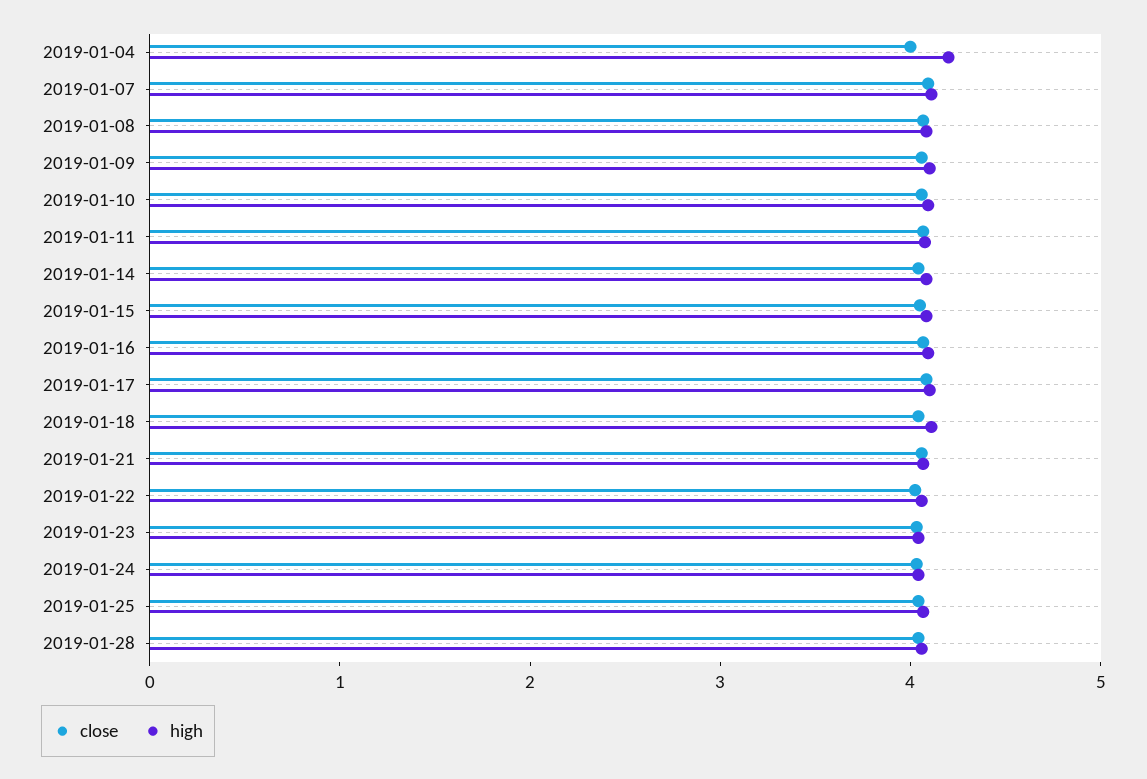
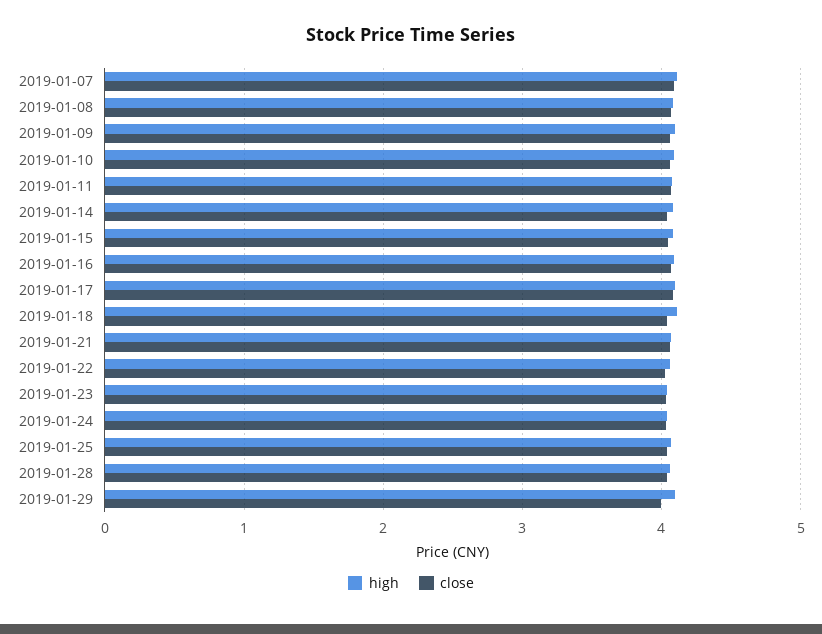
close, 2019-01-04: 4 -> none
high, 2019-01-04: 4.2 -> none
high, 2019-01-29: none -> 4.1
close, 2019-01-29: none -> 4

